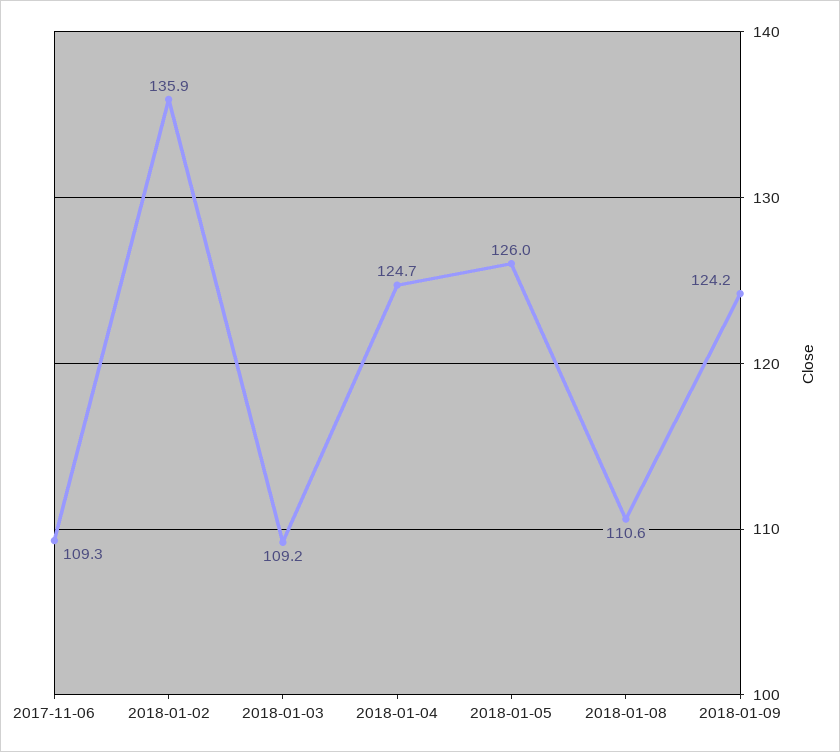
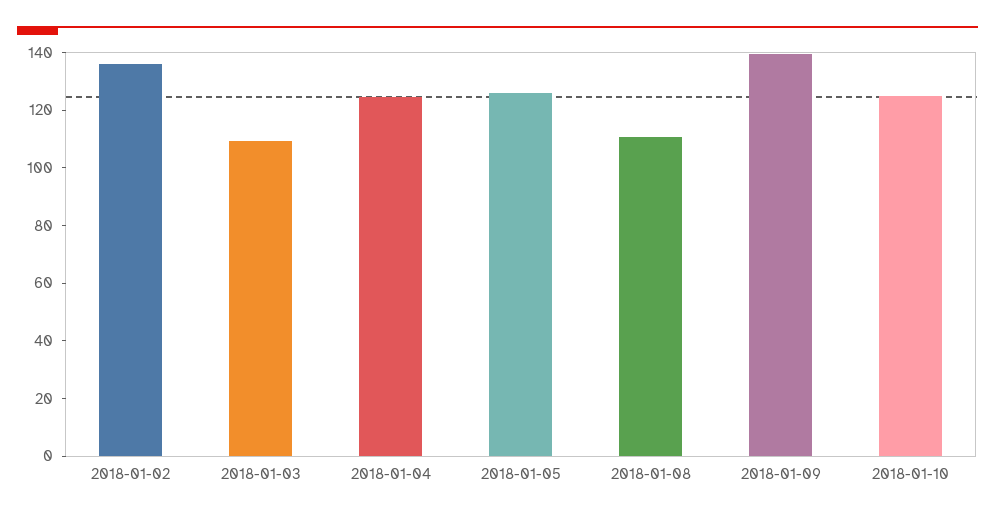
2017-11-06: 109.3 -> none
2018-01-09: 124.2 -> 140
2018-01-10: none -> 125

